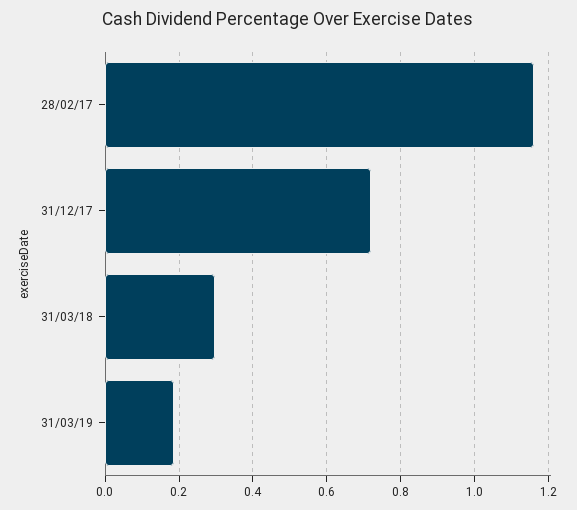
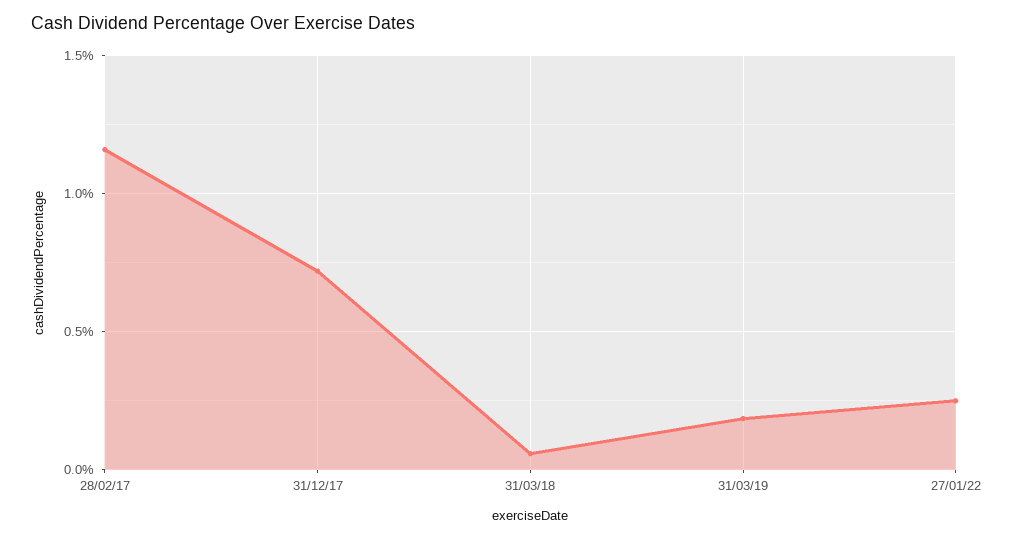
31/03/18: 0.3 -> 0.05
27/01/22: none -> 0.25

